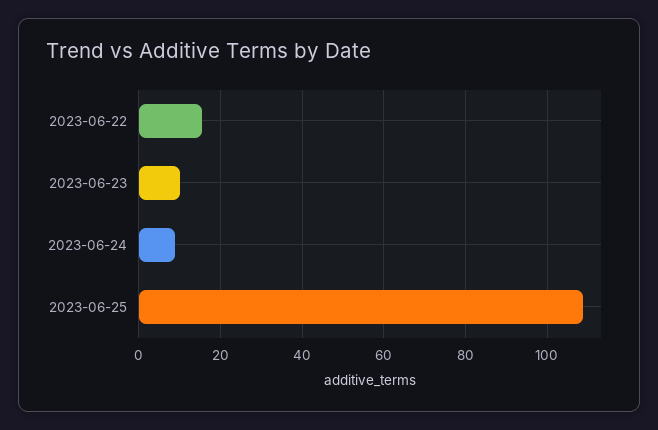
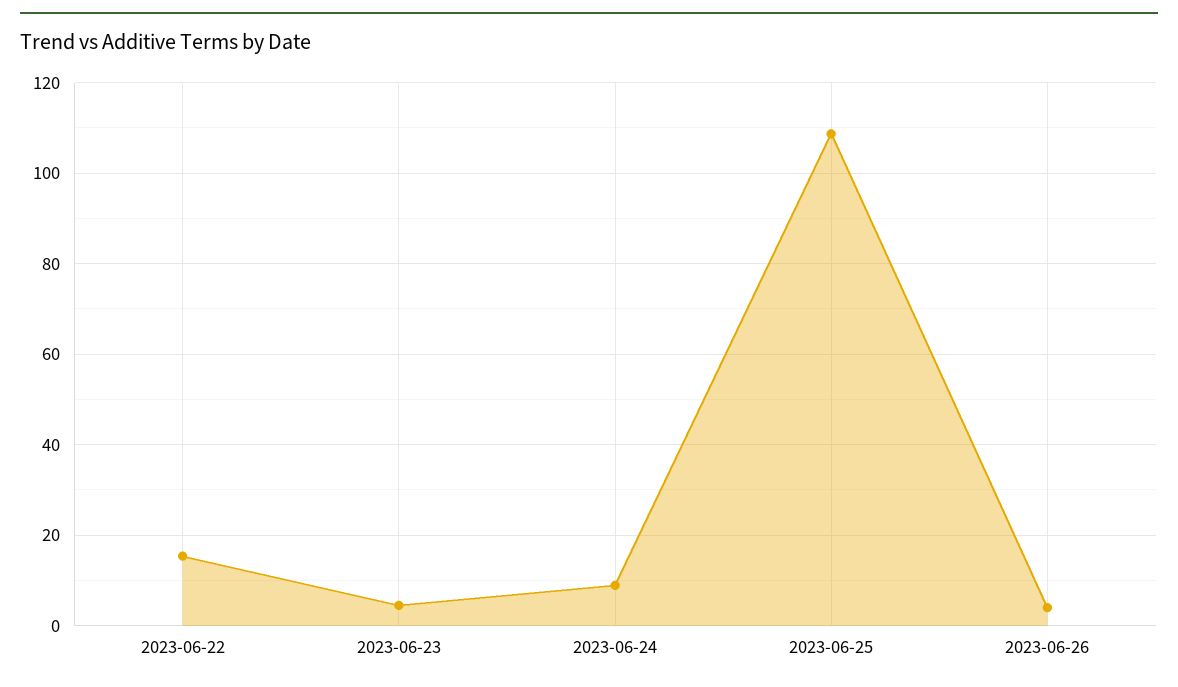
2023-06-23: 10 -> 4
2023-06-26: none -> 4

